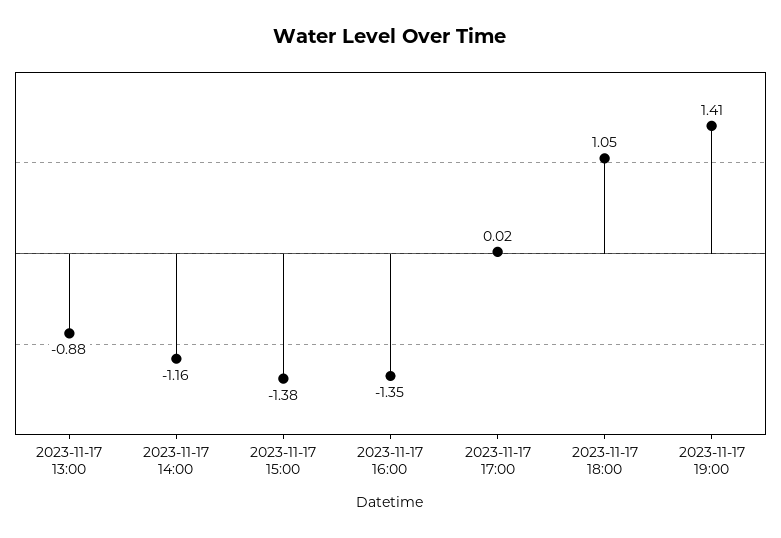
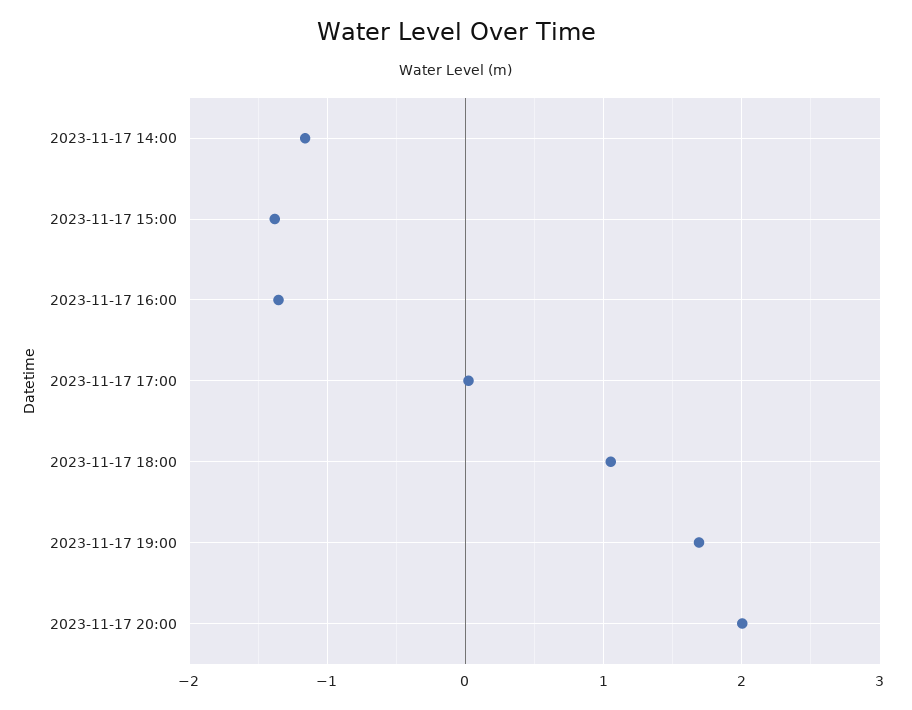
2023-11-17 13:00: -0.88 -> none
2023-11-17 19:00: 1.41 -> 1.7
2023-11-17 20:00: none -> 2

